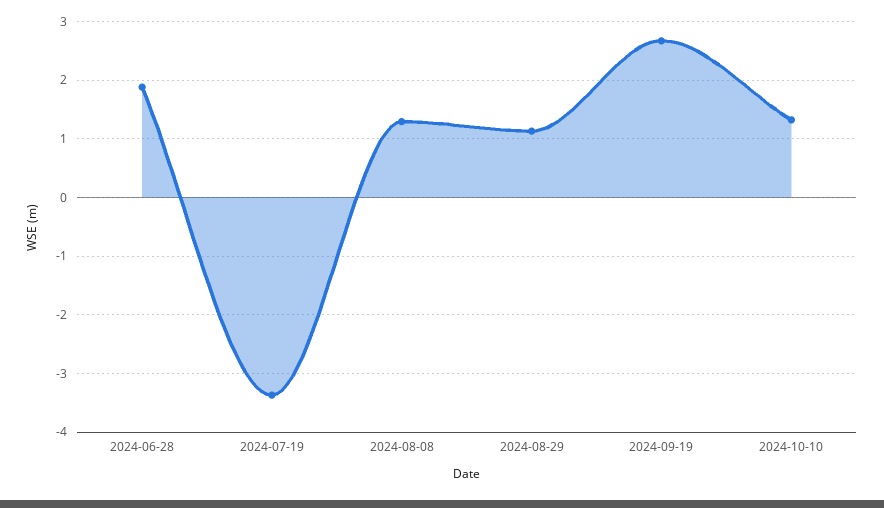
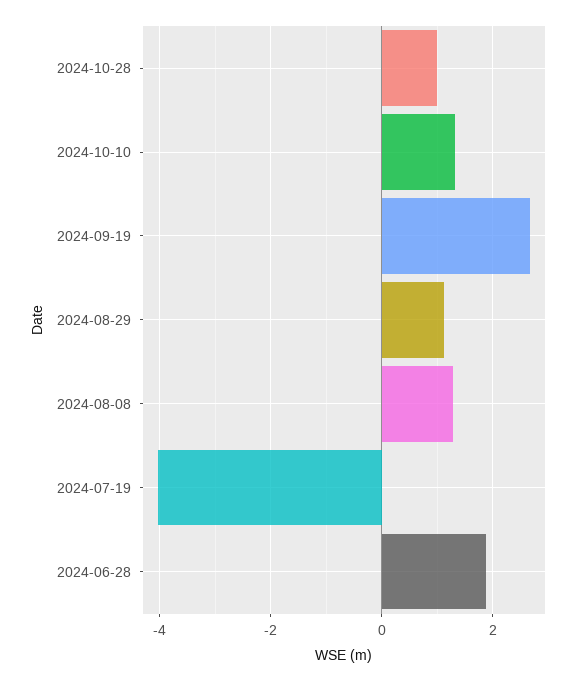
2024-07-19: -3.4 -> -4
2024-10-28: none -> 1

